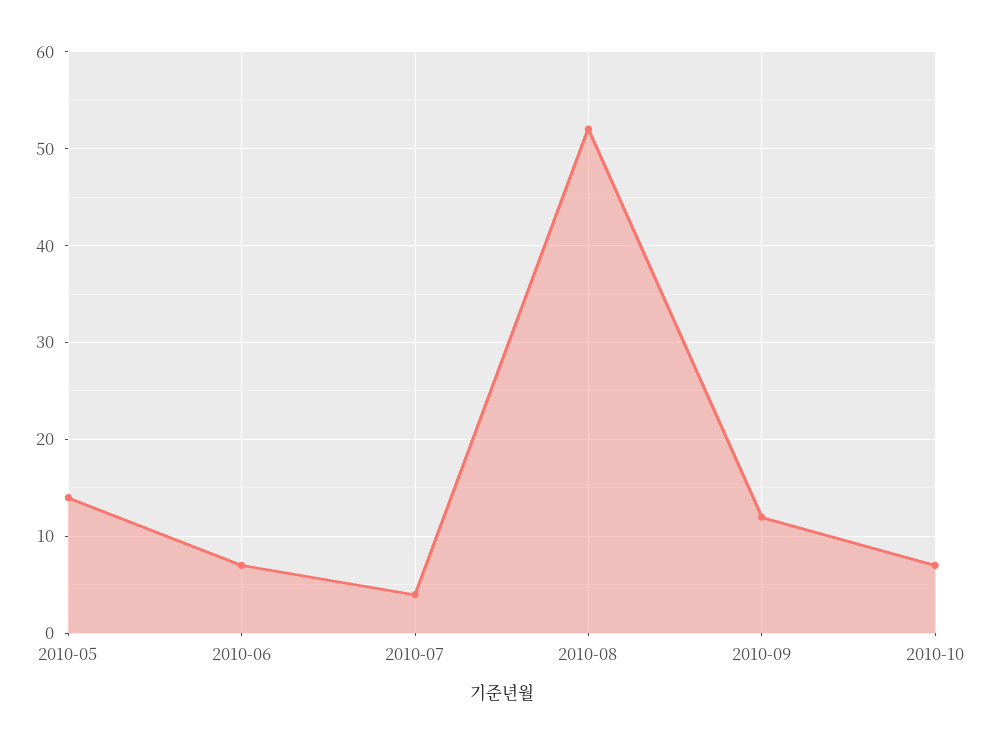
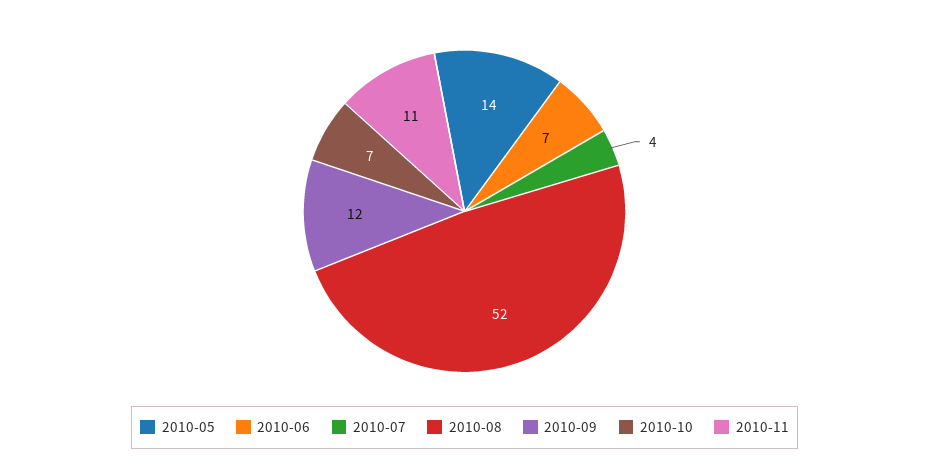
2010-11: none -> 11

